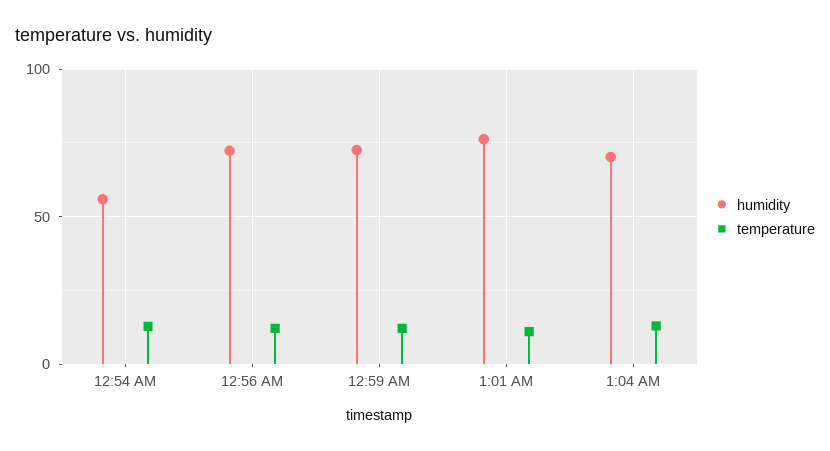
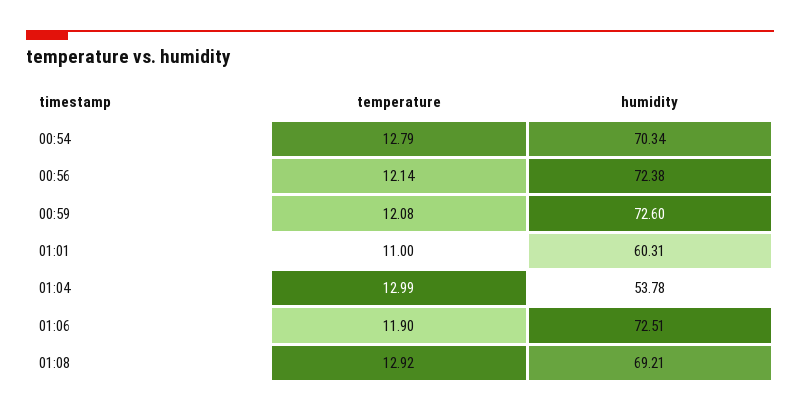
humidity, 12:54 AM: 55 -> 70.34
humidity, 1:01 AM: 75 -> 60.31
humidity, 1:04 AM: 70 -> 53.78
temperature, 01:06: none -> 11.9
humidity, 01:06: none -> 72.51
temperature, 01:08: none -> 12.92
humidity, 01:08: none -> 69.21

